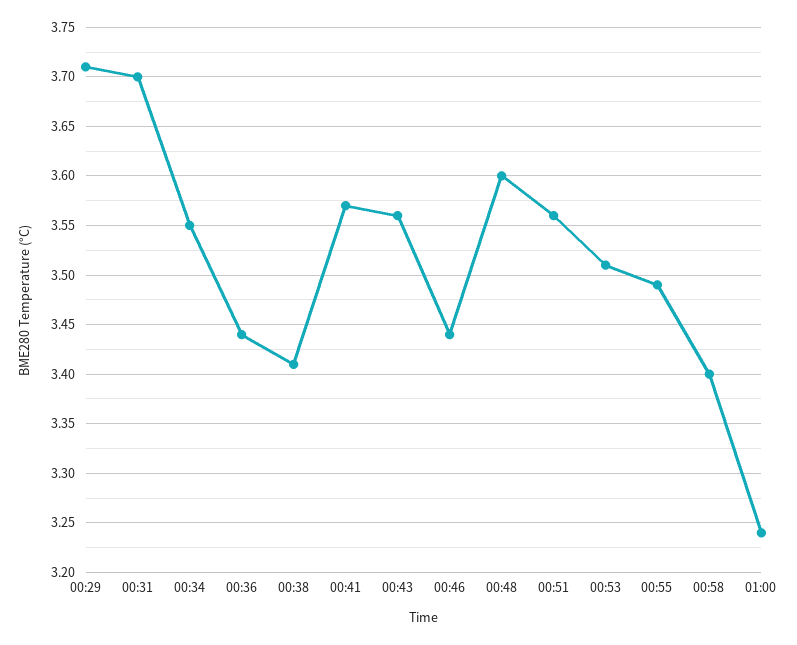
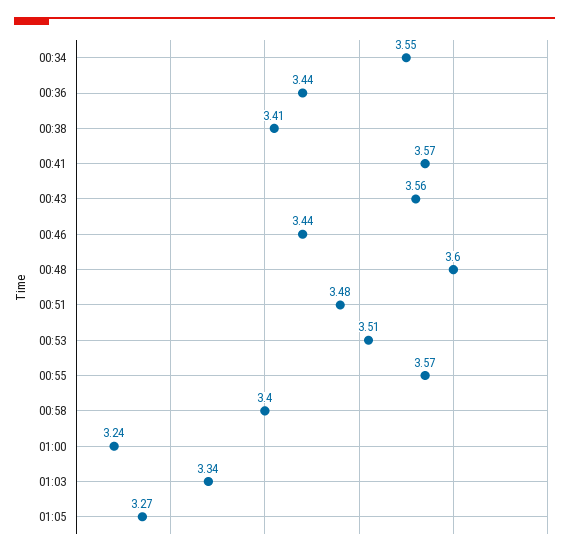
00:29: 3.71 -> none
00:31: 3.7 -> none
00:51: 3.56 -> 3.48
00:55: 3.49 -> 3.57
01:03: none -> 3.34
01:05: none -> 3.27

